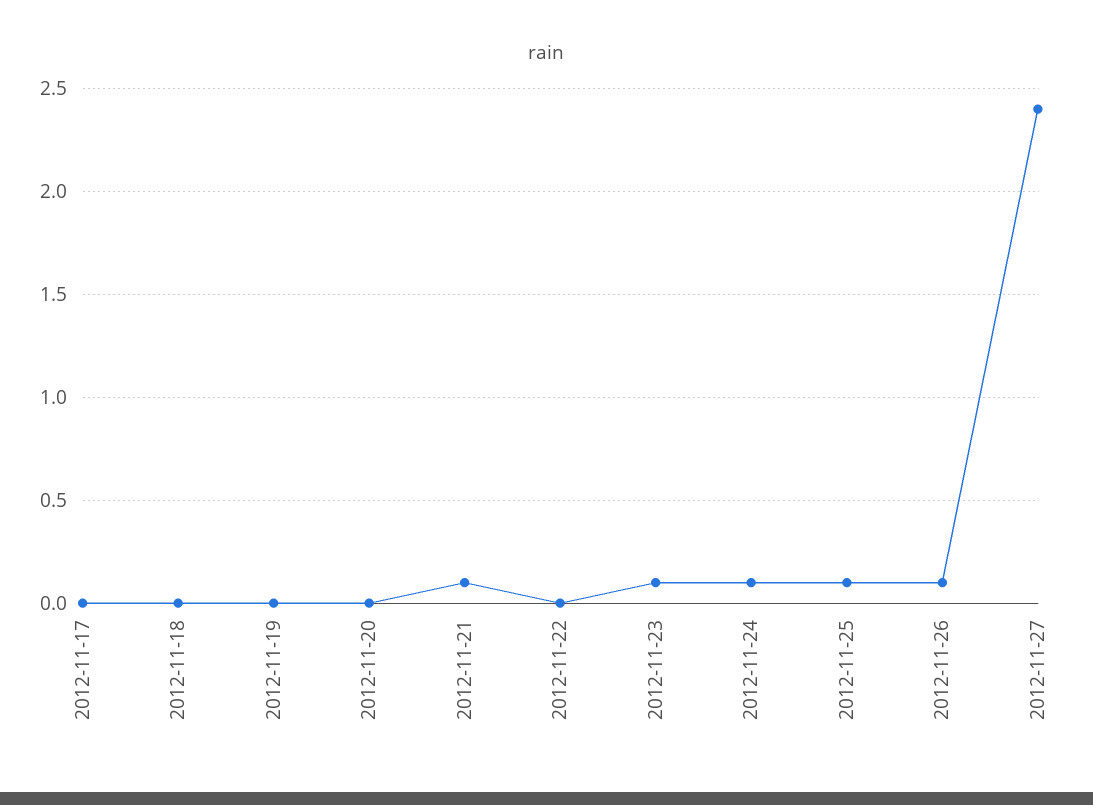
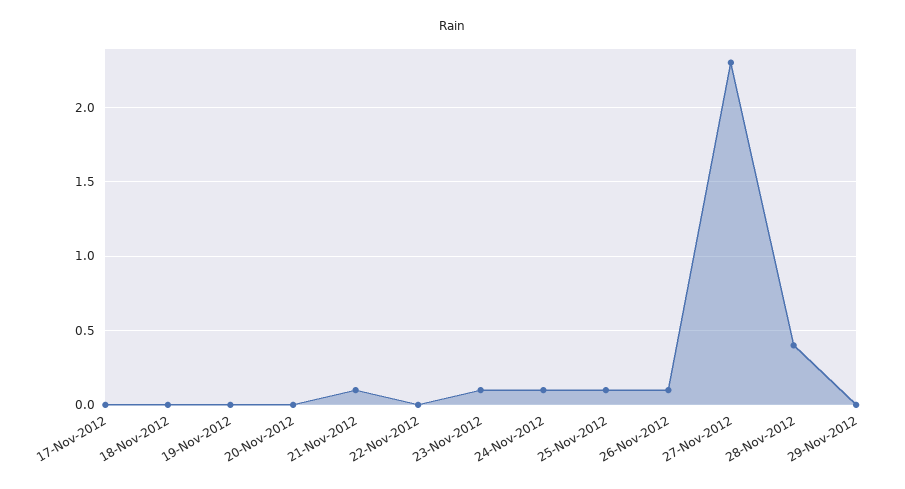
2012-11-27: 2.4 -> 2.3
28-Nov-2012: none -> 0.4
29-Nov-2012: none -> 0

